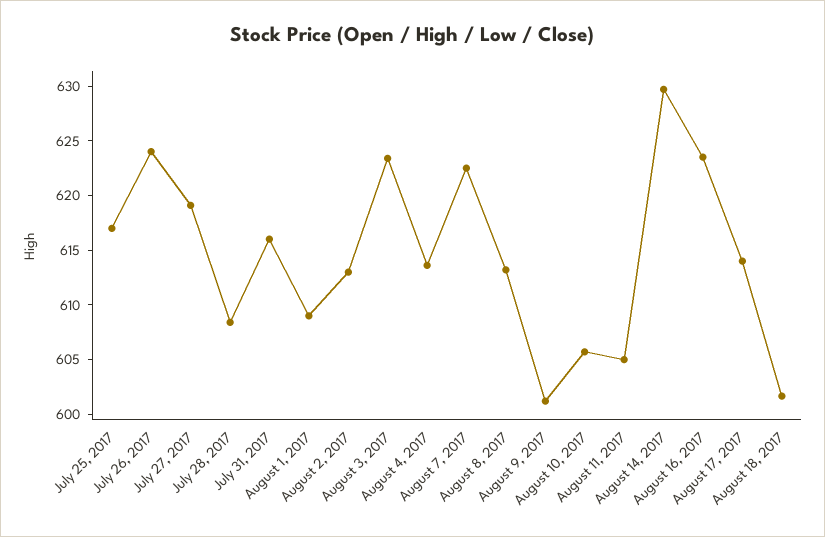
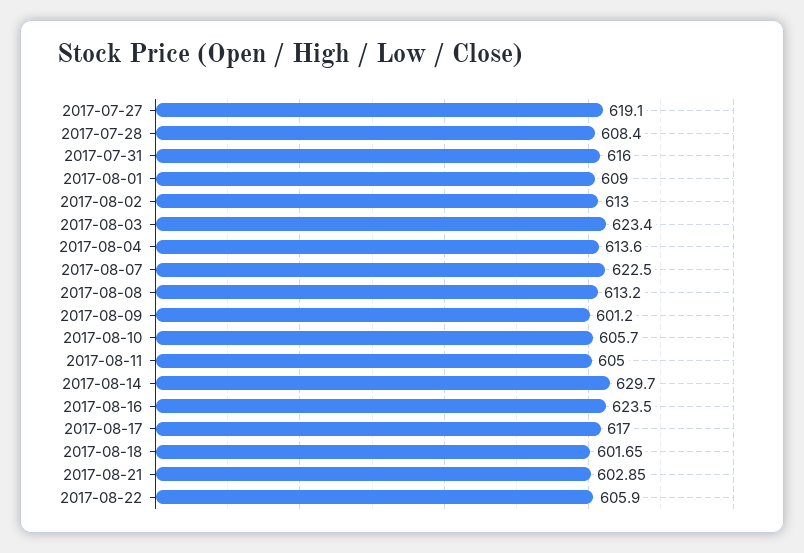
July 25, 2017: 617 -> none
July 26, 2017: 624 -> none
August 17, 2017: 614 -> 617
2017-08-21: none -> 602.85
2017-08-22: none -> 605.9

